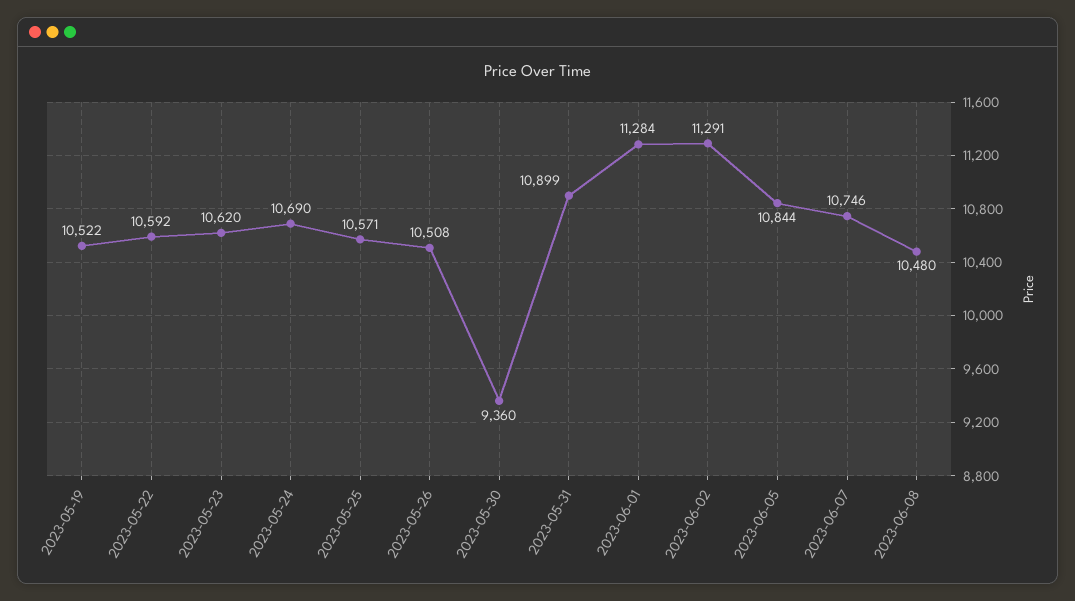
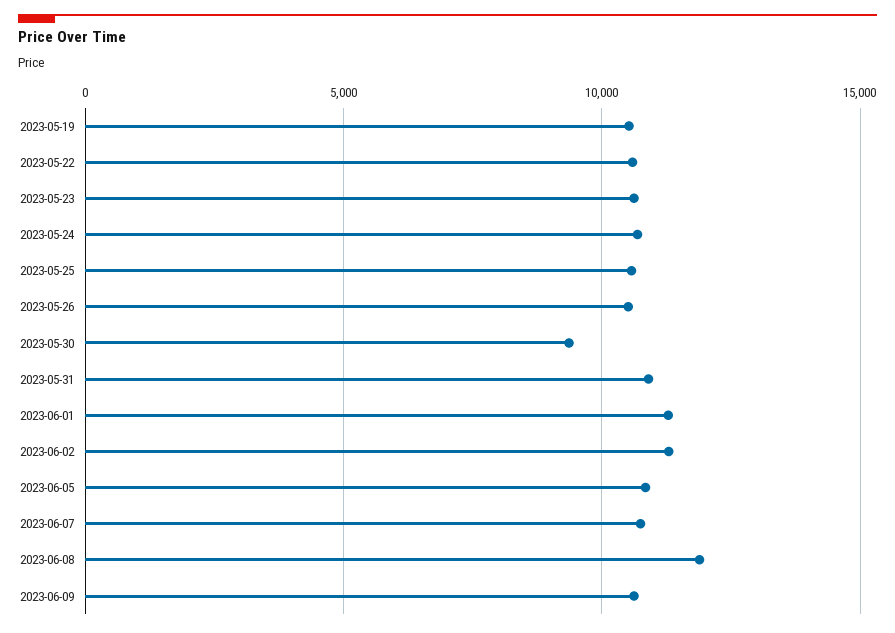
2023-06-08: 10480 -> 12000
2023-06-09: none -> 10500

